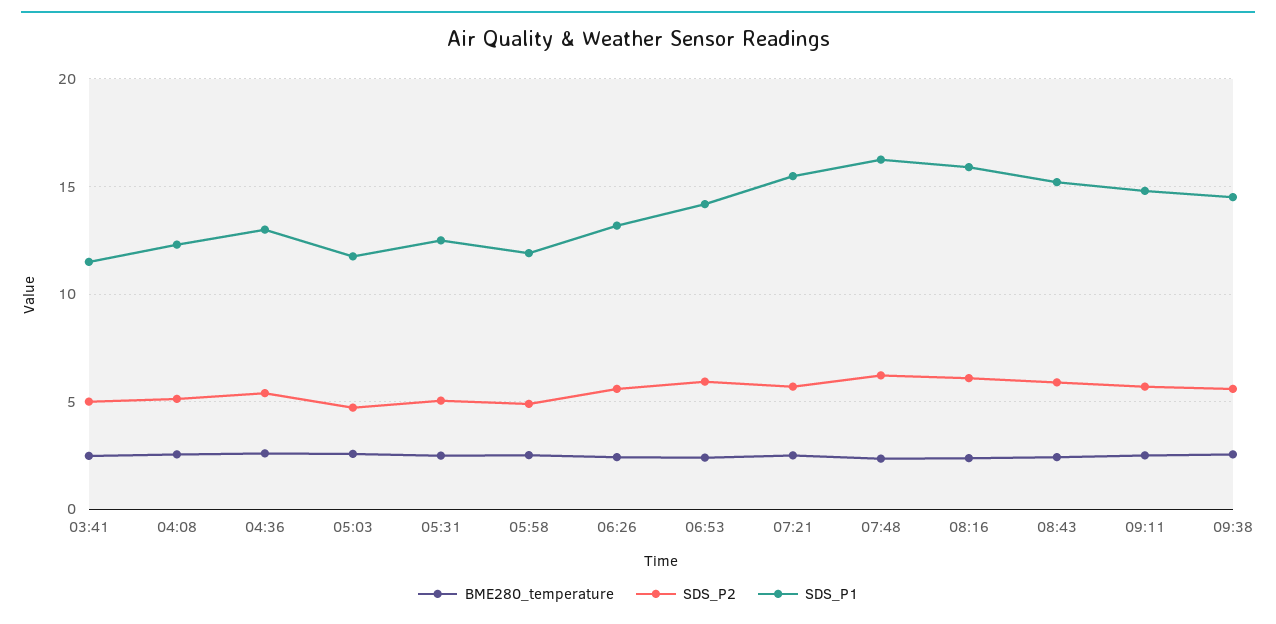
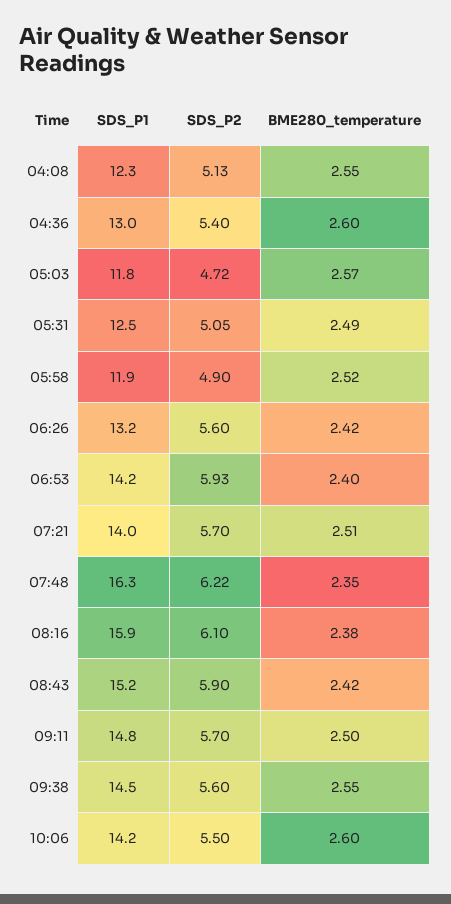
BME280_temperature, 03:41: 2.5 -> none
SDS_P2, 03:41: 5 -> none
SDS_P1, 03:41: 11.5 -> none
SDS_P1, 07:21: 15.5 -> 14
SDS_P1, 10:06: none -> 14.2
SDS_P2, 10:06: none -> 5.5
BME280_temperature, 10:06: none -> 2.6

